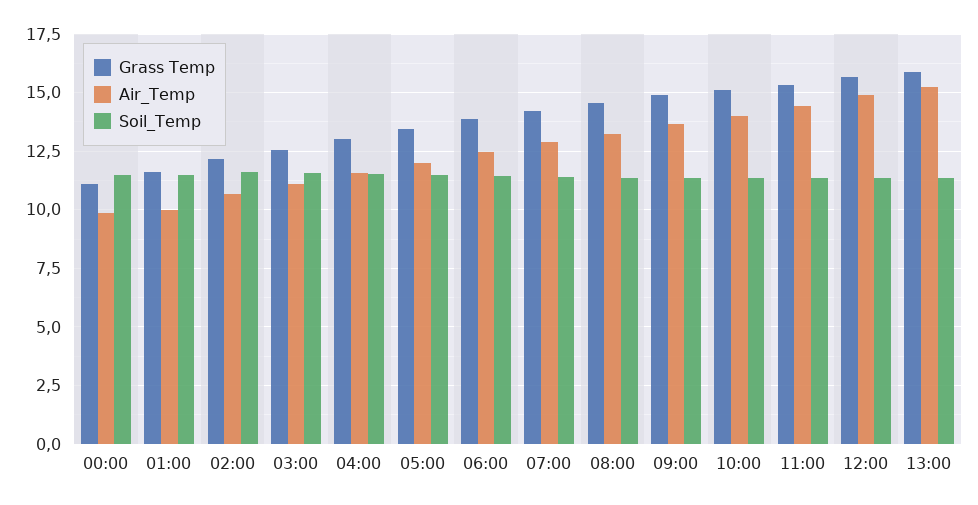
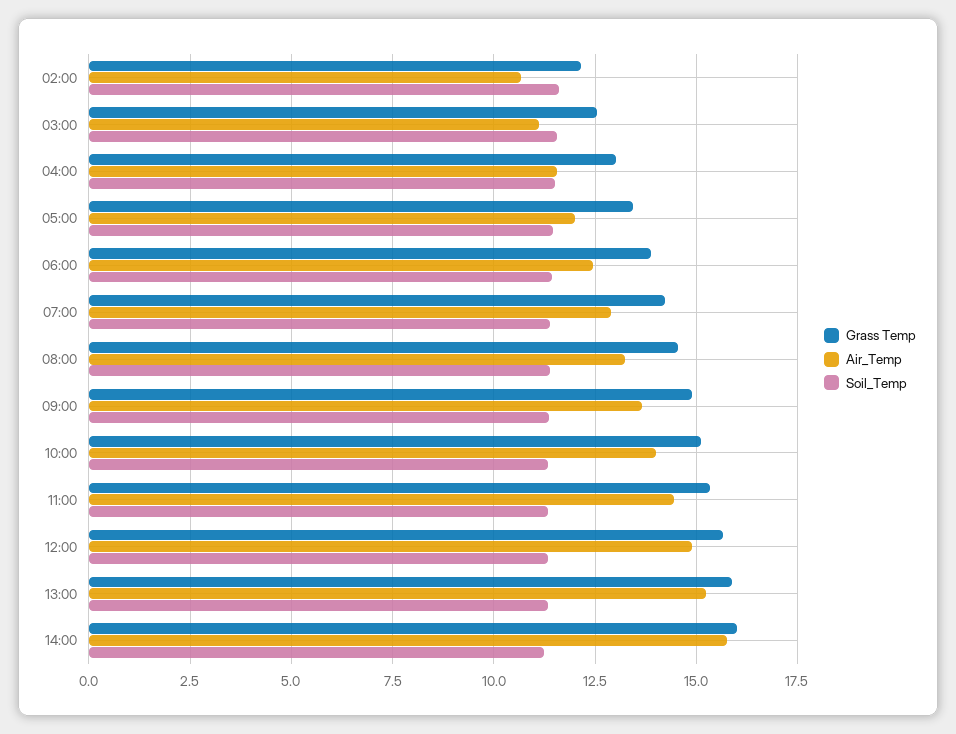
Grass Temp, 00:00: 11 -> none
Air_Temp, 00:00: 10 -> none
Soil_Temp, 00:00: 11.5 -> none
Grass Temp, 01:00: 11.5 -> none
Air_Temp, 01:00: 10 -> none
Soil_Temp, 01:00: 11.5 -> none
Grass Temp, 14:00: none -> 16
Air_Temp, 14:00: none -> 15.75
Soil_Temp, 14:00: none -> 11.25

